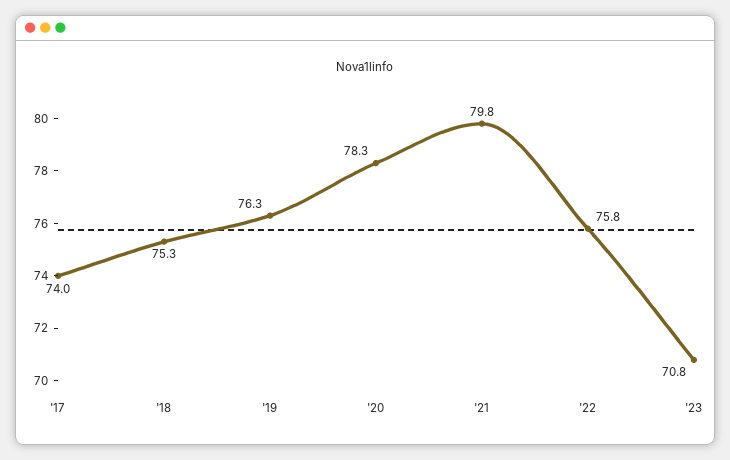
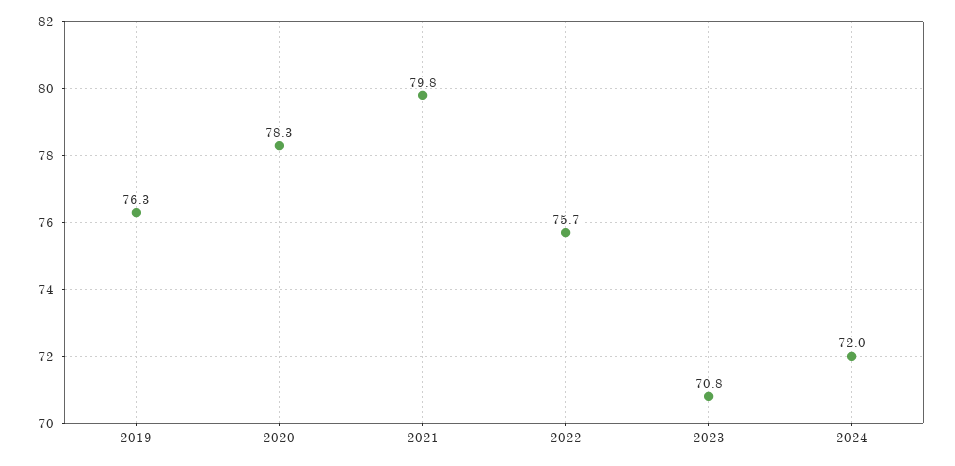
'17: 74 -> none
'18: 75.3 -> none
'22: 75.8 -> 75.7
2024: none -> 72

